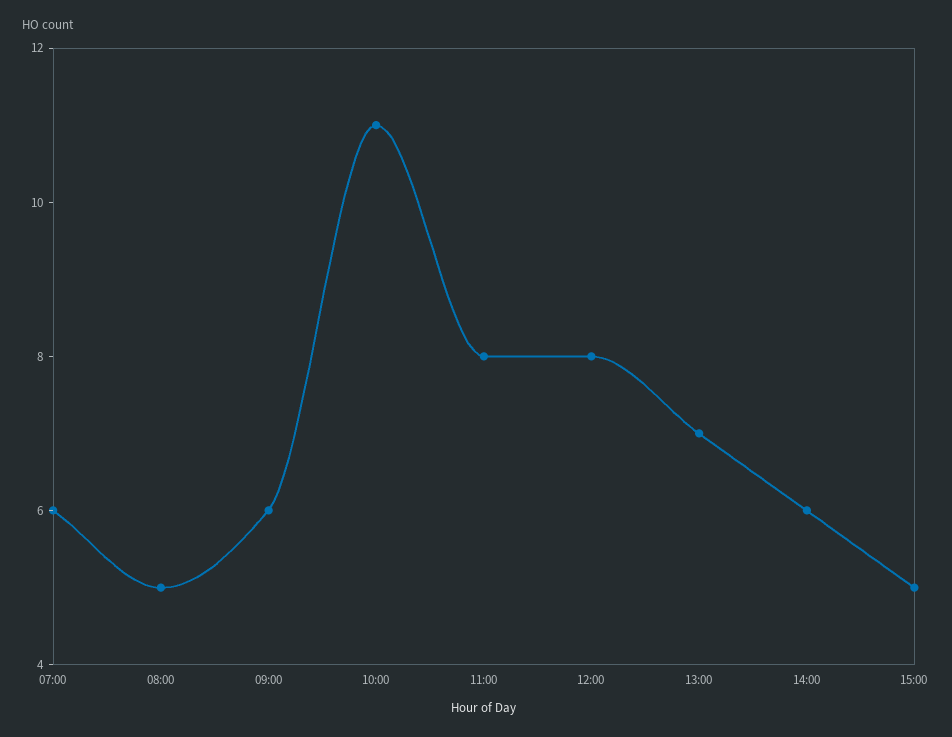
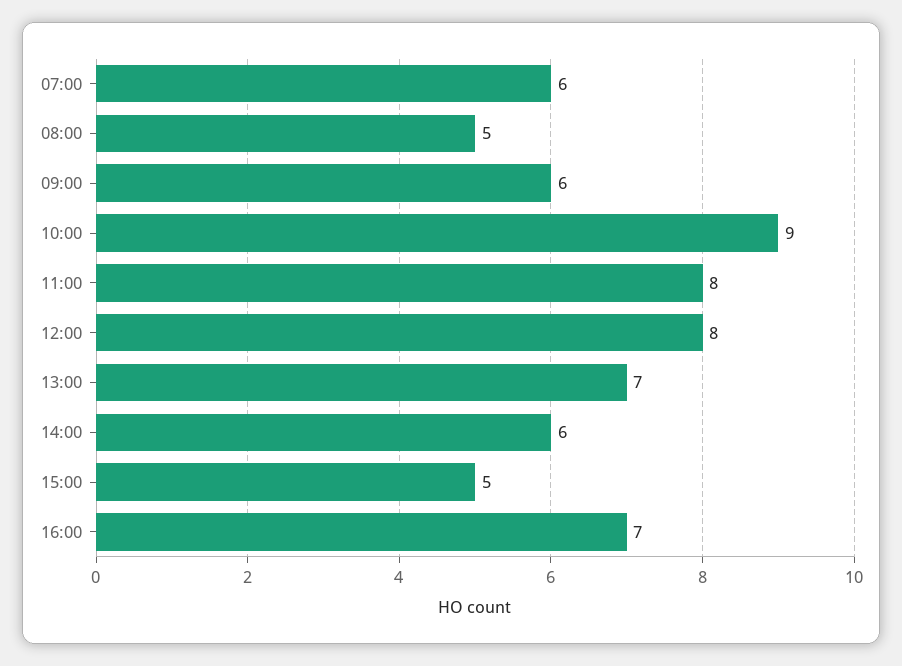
10:00: 11 -> 9
16:00: none -> 7

